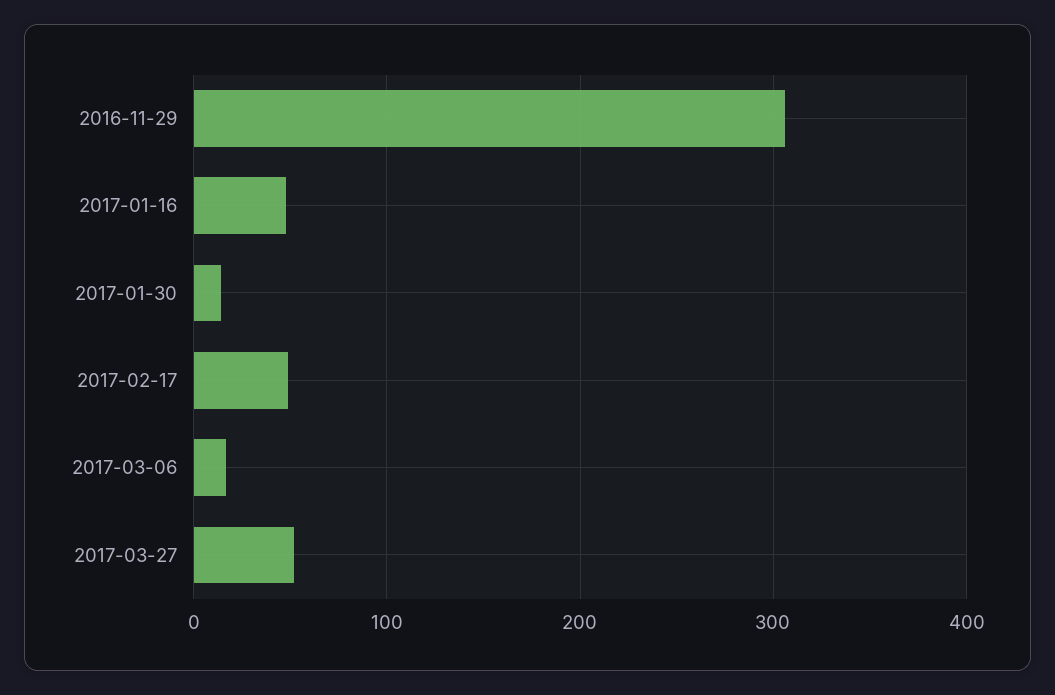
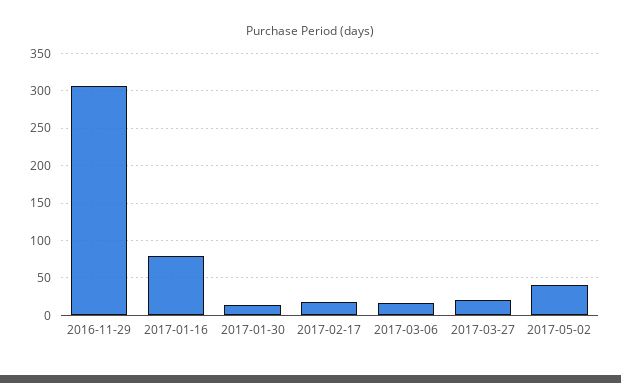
2017-01-16: 50 -> 80
2017-02-17: 50 -> 20
2017-03-27: 50 -> 20
2017-05-02: none -> 40

